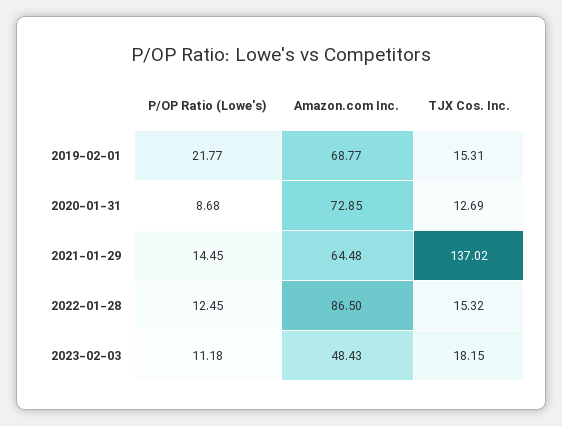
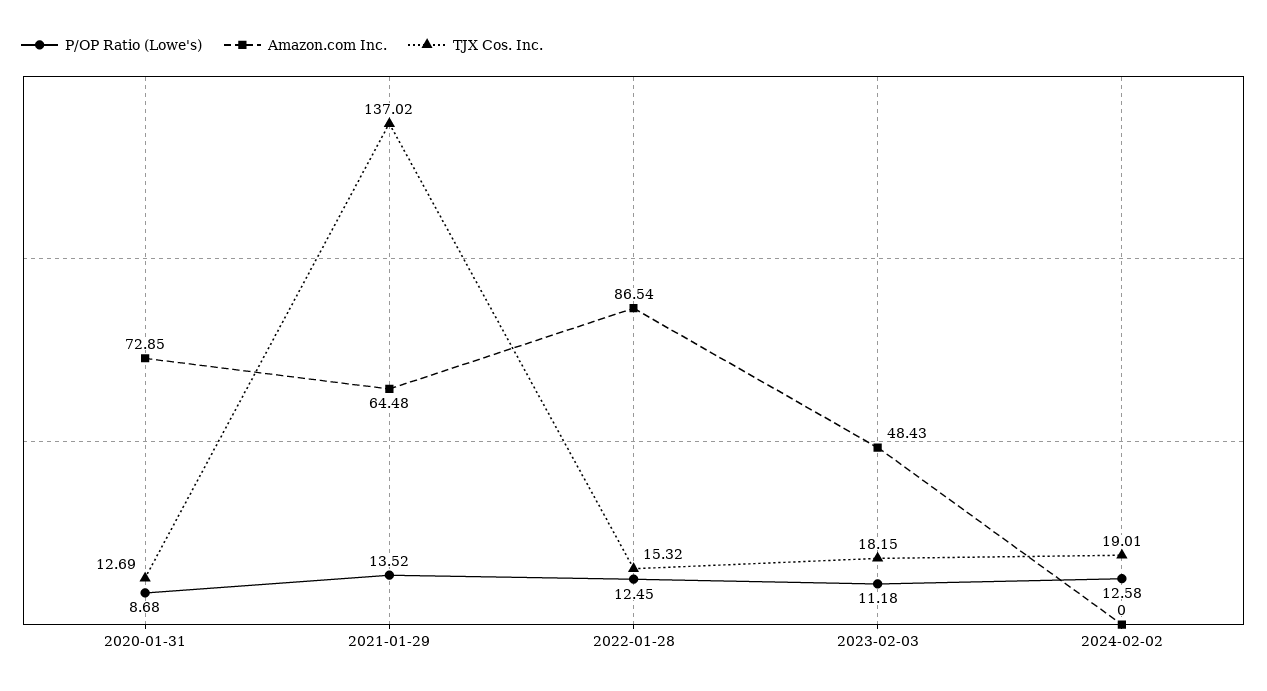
P/OP Ratio (Lowe's), 2019-02-01: 21.77 -> none
Amazon.com Inc., 2019-02-01: 68.77 -> none
TJX Cos. Inc., 2019-02-01: 15.31 -> none
P/OP Ratio (Lowe's), 2021-01-29: 14.45 -> 13.52
Amazon.com Inc., 2022-01-28: 86.5 -> 86.54
P/OP Ratio (Lowe's), 2024-02-02: none -> 12.58
Amazon.com Inc., 2024-02-02: none -> 0
TJX Cos. Inc., 2024-02-02: none -> 19.01

